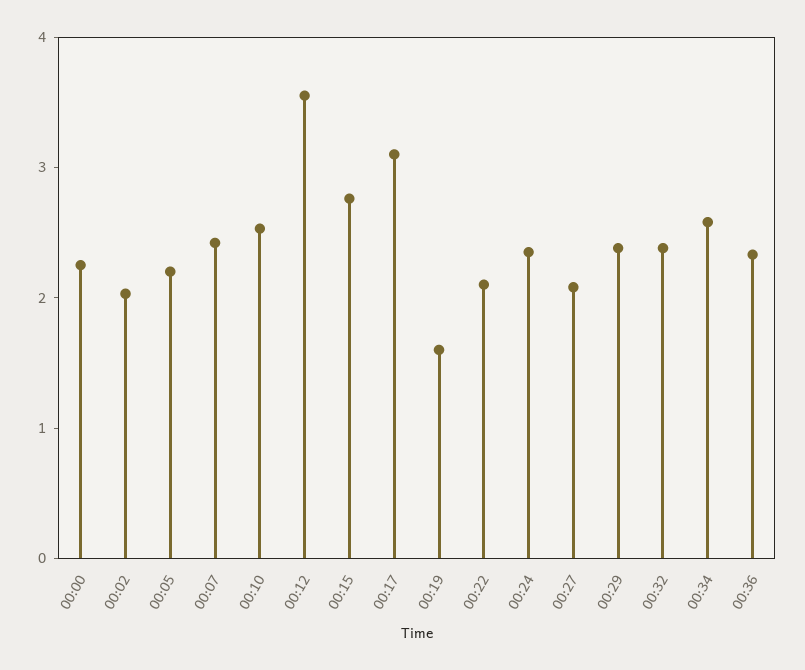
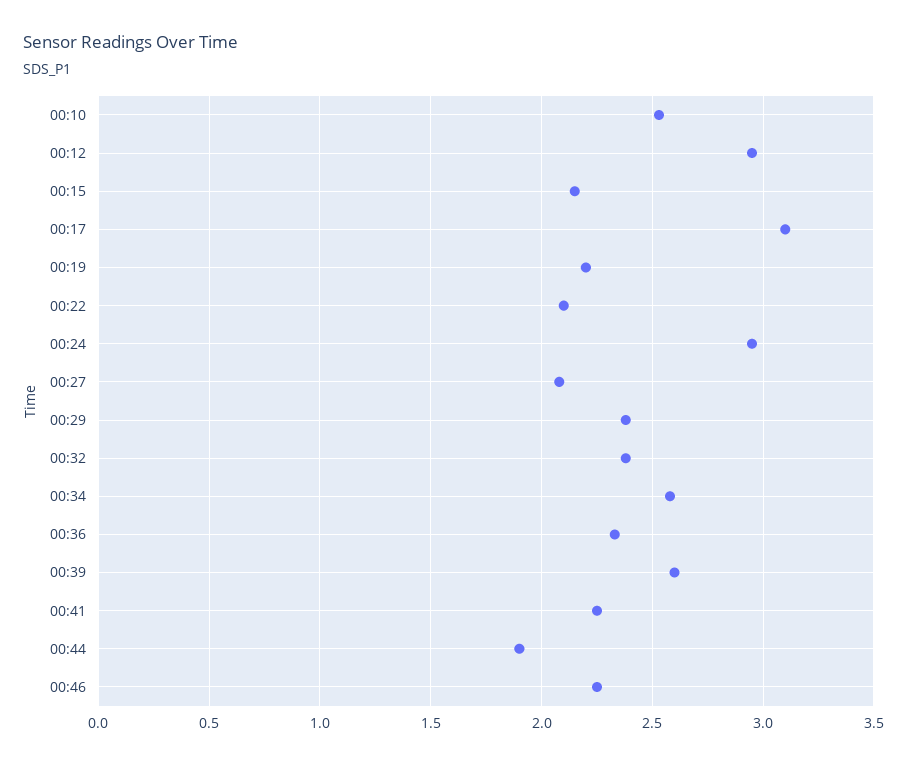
00:00: 2.2 -> none
00:02: 2 -> none
00:05: 2.2 -> none
00:07: 2.4 -> none
00:12: 3.6 -> 2.95
00:15: 2.8 -> 2.15
00:19: 1.6 -> 2.2
00:24: 2.4 -> 2.95
00:39: none -> 2.6
00:41: none -> 2.25
00:44: none -> 1.9
00:46: none -> 2.25

